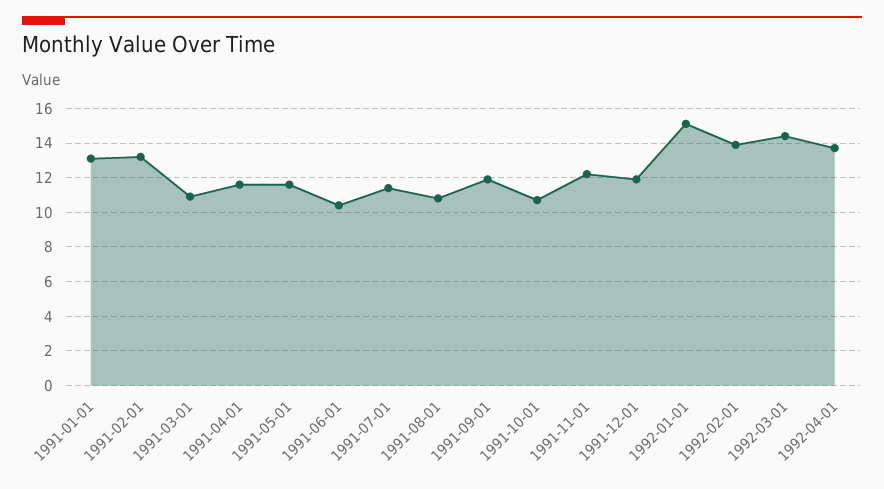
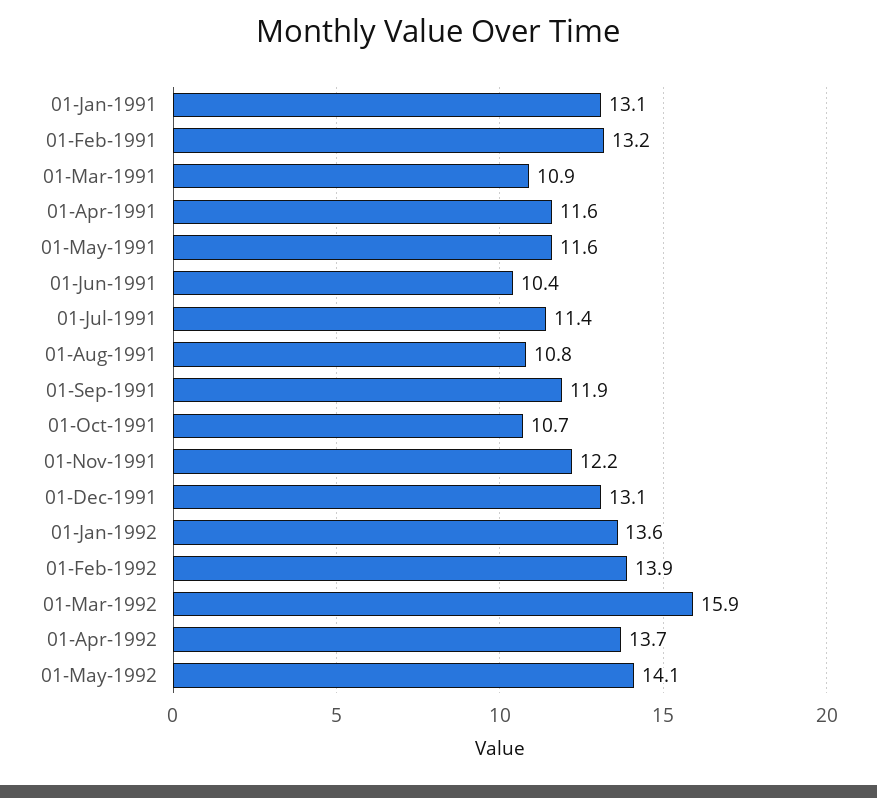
1991-12-01: 12 -> 13.1
1992-01-01: 15 -> 13.6
1992-03-01: 14.5 -> 15.9
01-May-1992: none -> 14.1

